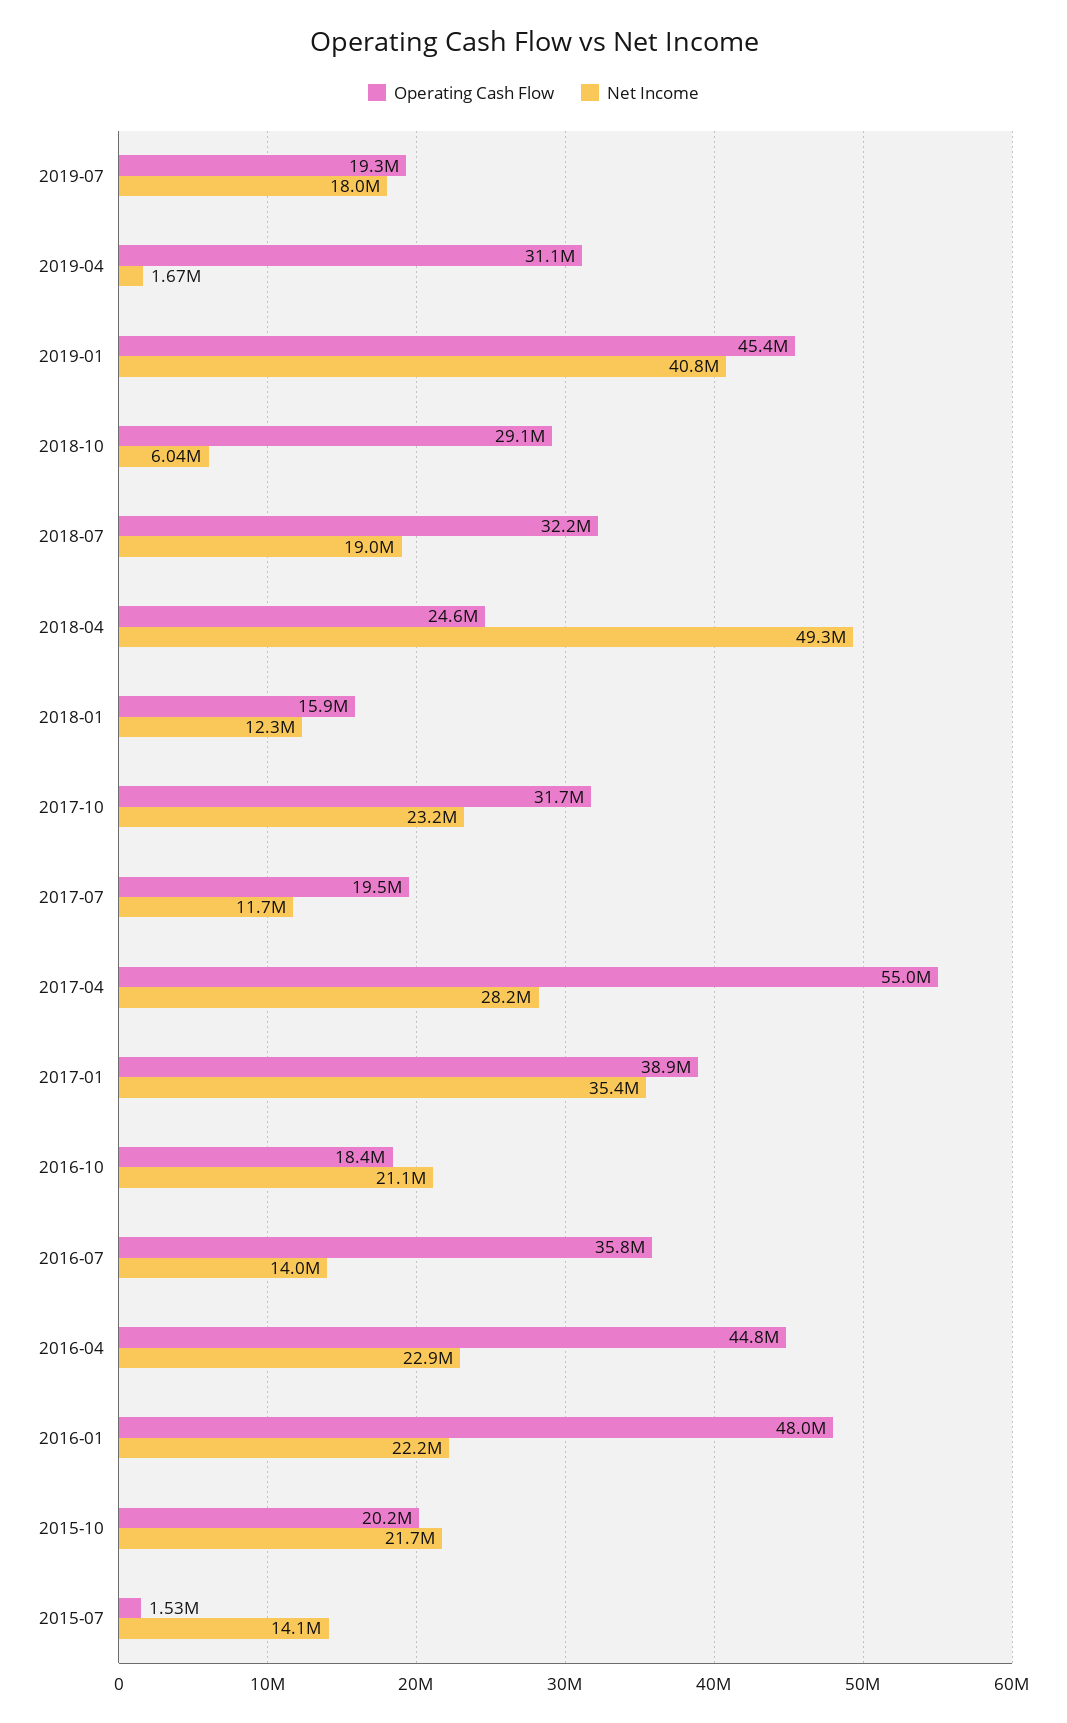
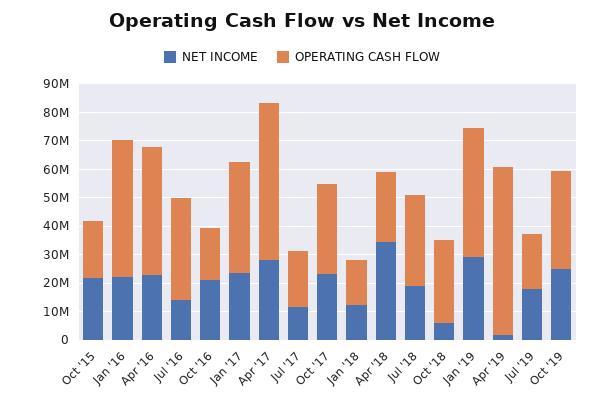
Operating Cash Flow, 2019-04: 31100000 -> 60000000
Net Income, 2019-01: 40800000 -> 30000000
Net Income, 2018-04: 49300000 -> 35000000
Net Income, 2017-01: 35400000 -> 25000000
Operating Cash Flow, 2015-07: 1530000 -> none
Net Income, 2015-07: 14100000 -> none
Net Income, Oct '19: none -> 25000000
Operating Cash Flow, Oct '19: none -> 35000000

